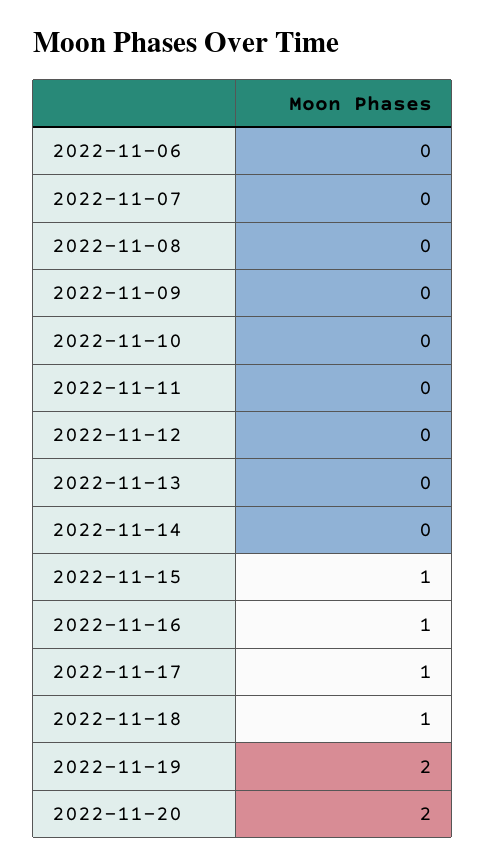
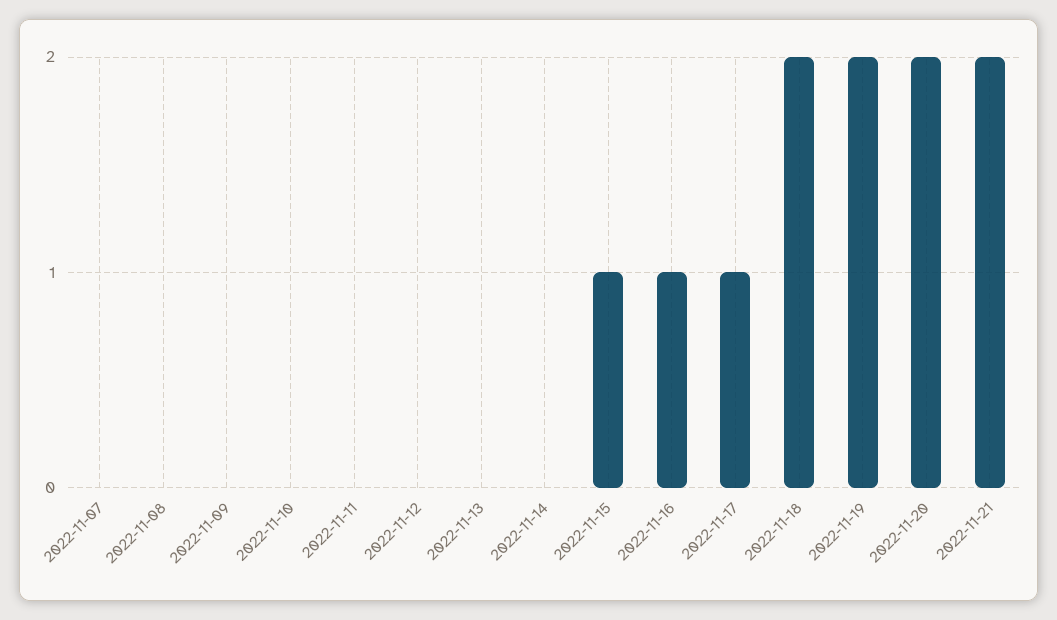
2022-11-06: 0 -> none
2022-11-18: 1 -> 2
2022-11-21: none -> 2

